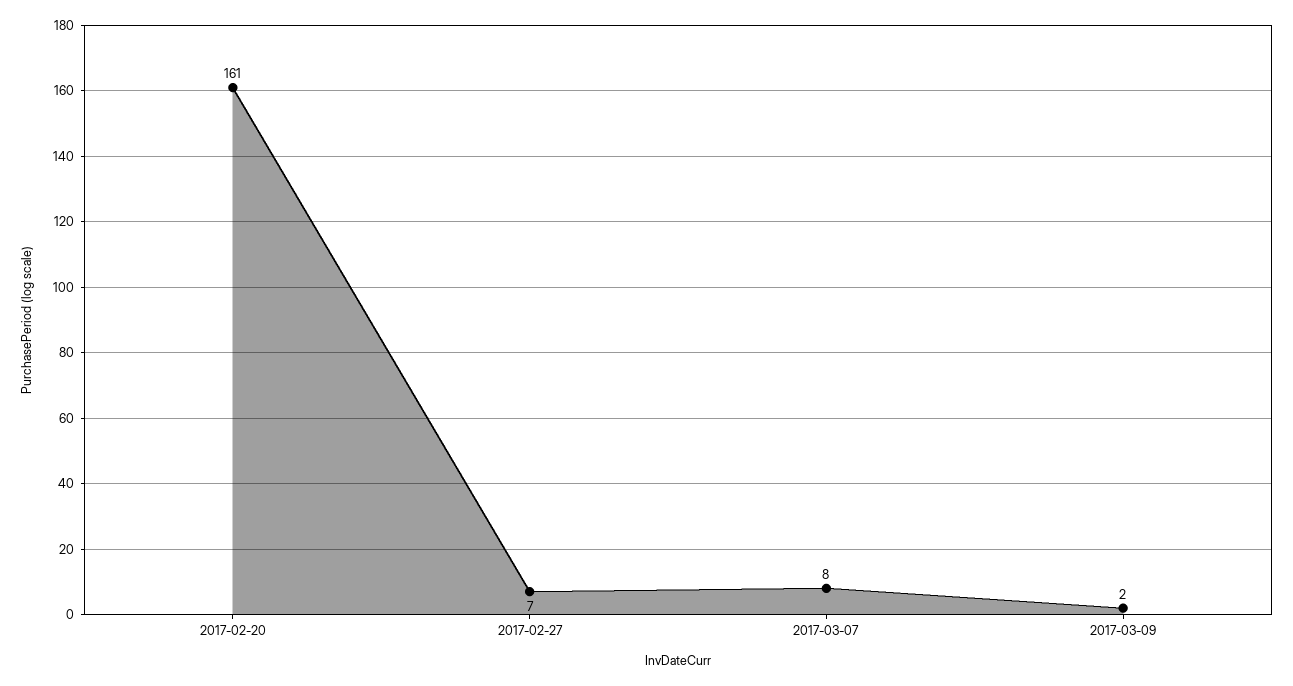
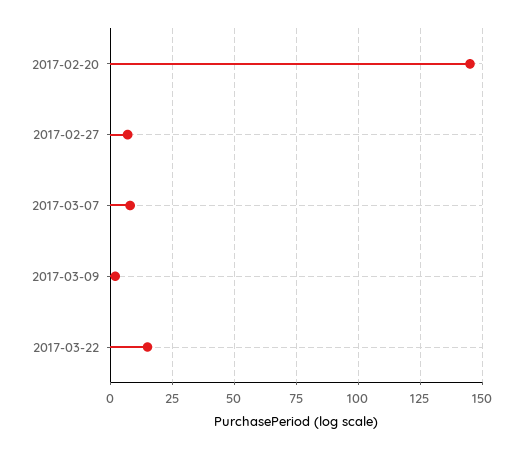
2017-02-20: 161 -> 145
2017-03-22: none -> 15

